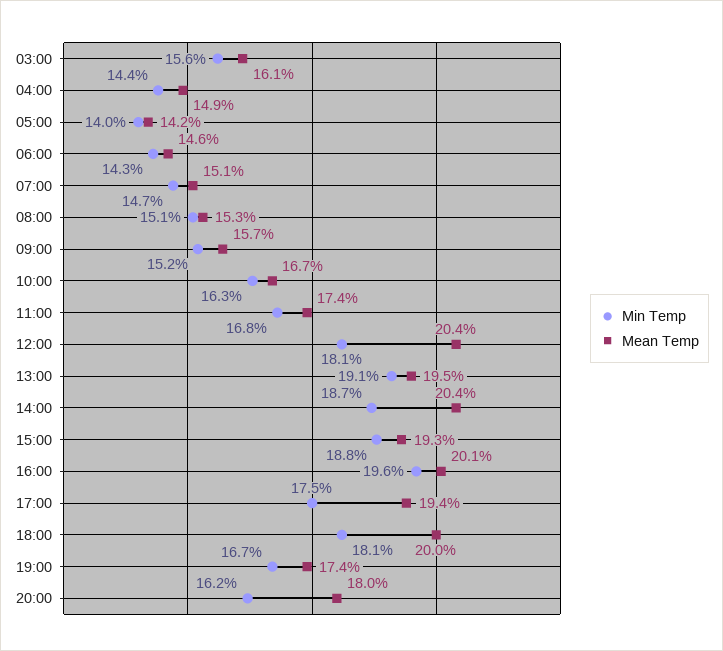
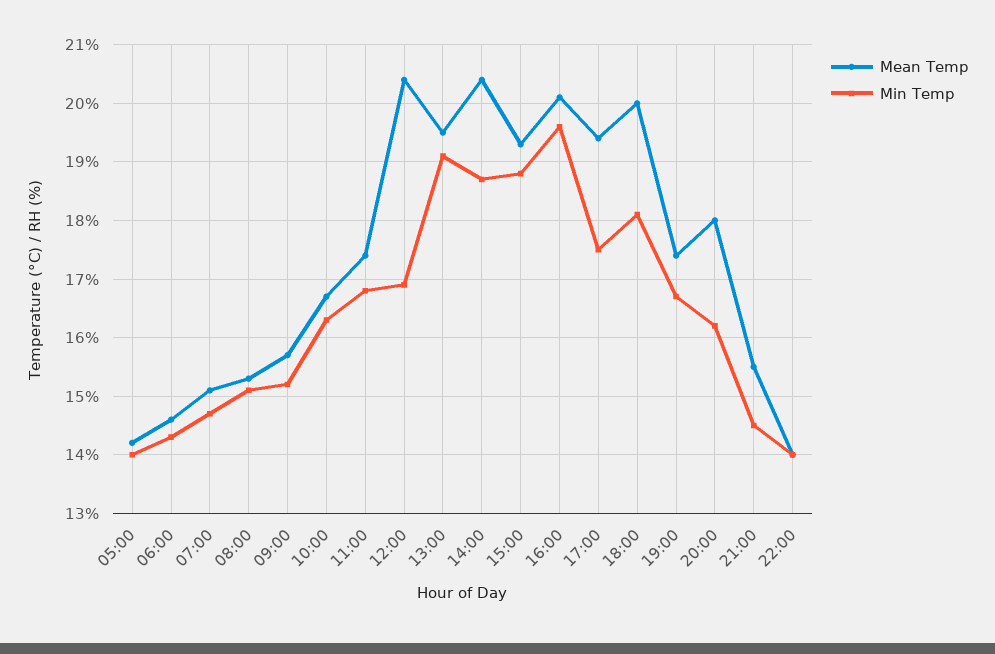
Min Temp, 03:00: 15.6 -> none
Mean Temp, 03:00: 16.1 -> none
Min Temp, 04:00: 14.4 -> none
Mean Temp, 04:00: 14.9 -> none
Min Temp, 12:00: 18.1 -> 17
Mean Temp, 21:00: none -> 15.5
Min Temp, 21:00: none -> 14.5
Mean Temp, 22:00: none -> 14
Min Temp, 22:00: none -> 14

